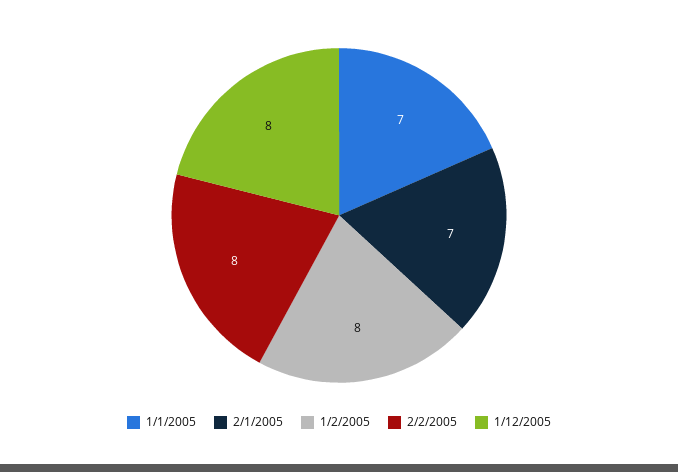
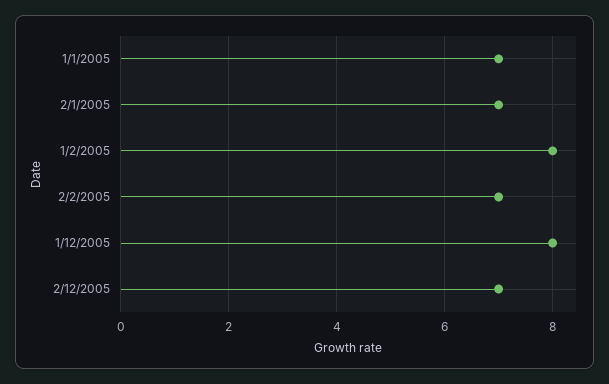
2/2/2005: 8 -> 7
2/12/2005: none -> 7

